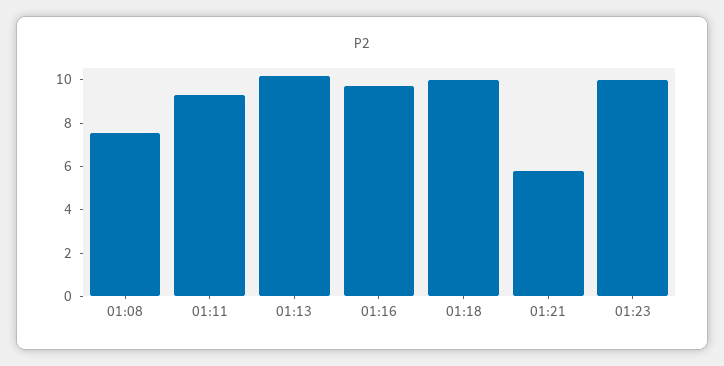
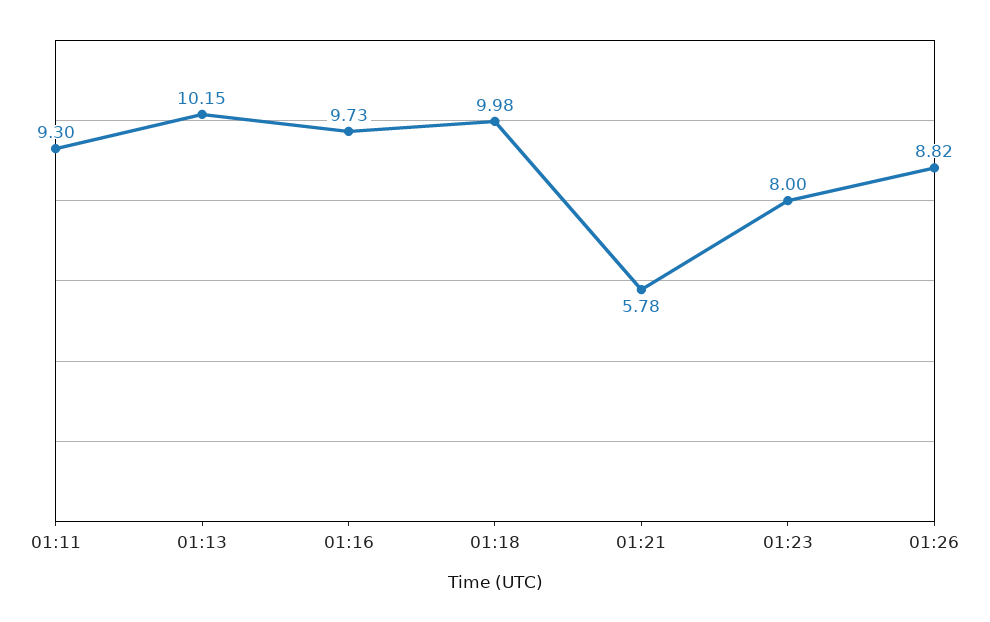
01:08: 7.5 -> none
01:23: 10 -> 8
01:26: none -> 8.82

